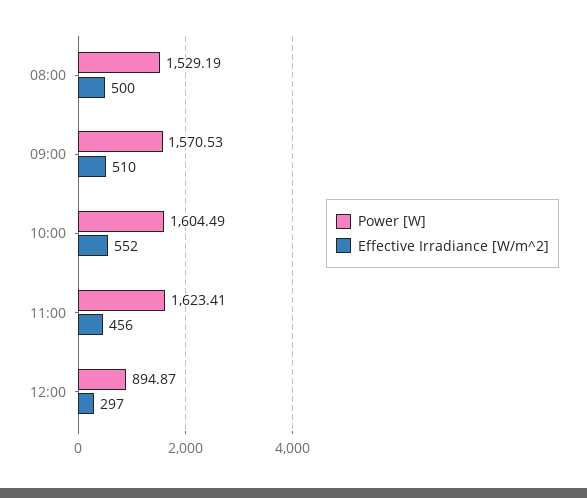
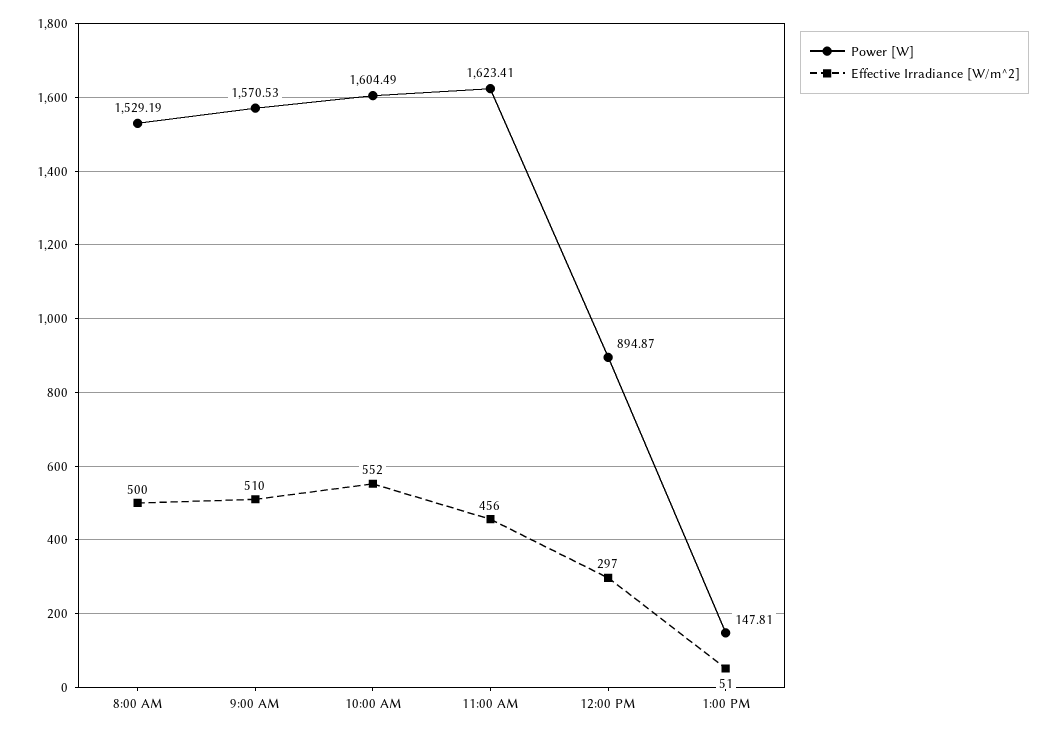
Power [W], 1:00 PM: none -> 147.81
Effective Irradiance [W/m^2], 1:00 PM: none -> 51

